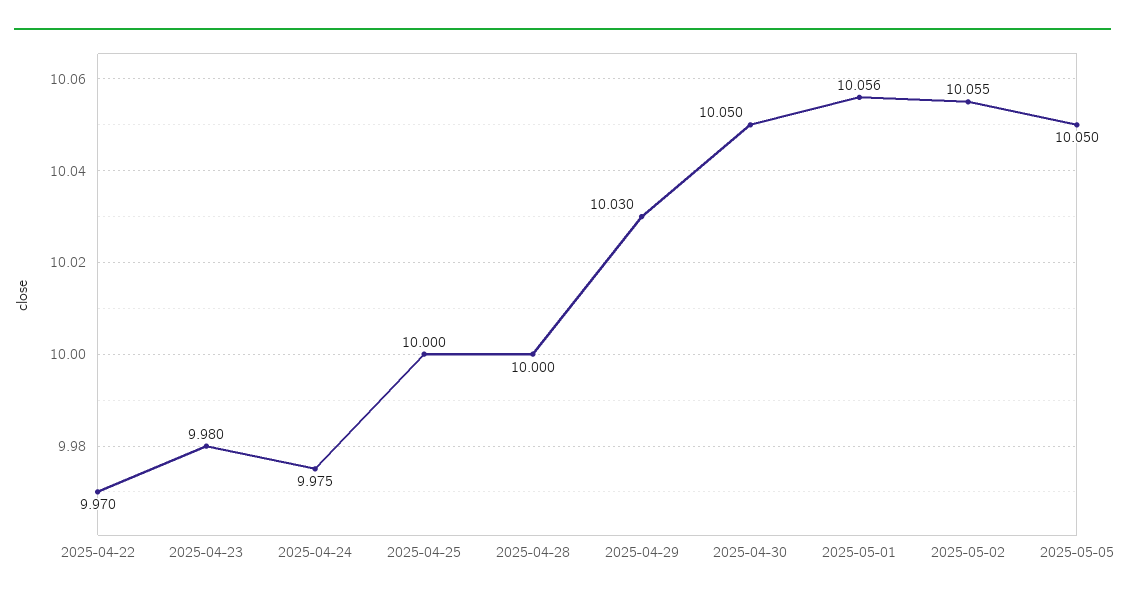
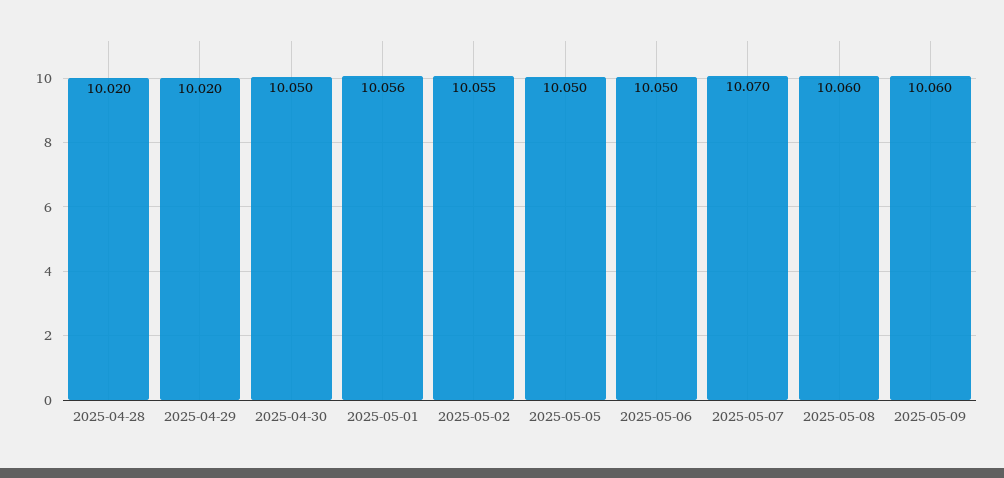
2025-04-22: 9.97 -> none
2025-04-23: 9.98 -> none
2025-04-24: 9.975 -> none
2025-04-25: 10 -> none
2025-04-28: 10 -> 10.02
2025-04-29: 10.03 -> 10.02
2025-05-06: none -> 10.05
2025-05-07: none -> 10.07
2025-05-08: none -> 10.06
2025-05-09: none -> 10.06

